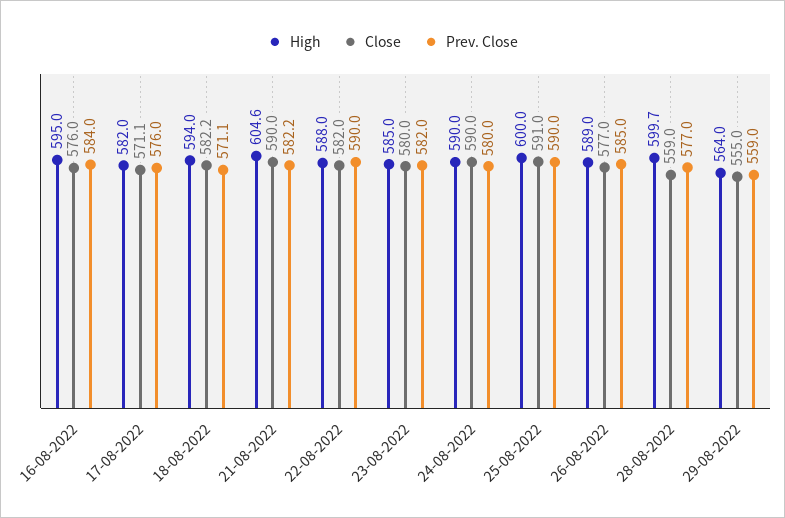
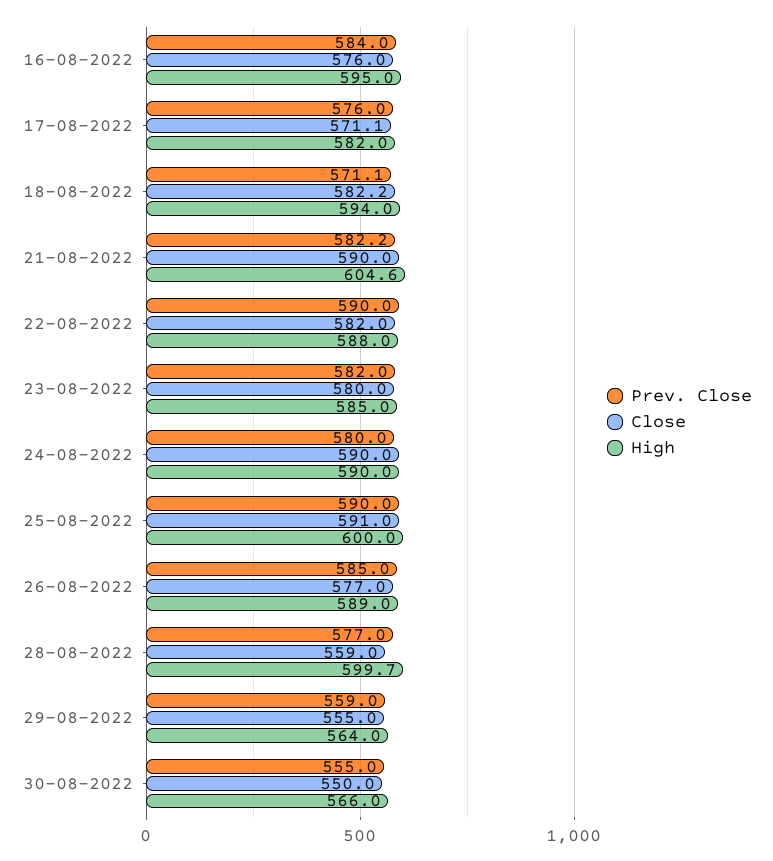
Prev. Close, 30-08-2022: none -> 555
Close, 30-08-2022: none -> 550
High, 30-08-2022: none -> 566

